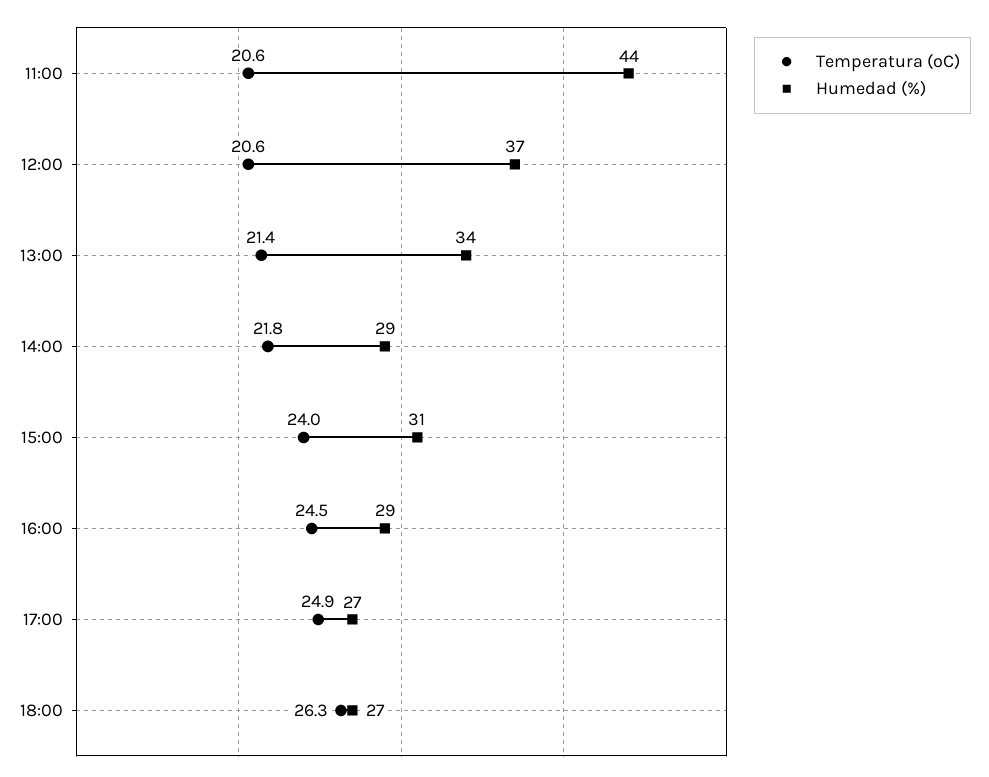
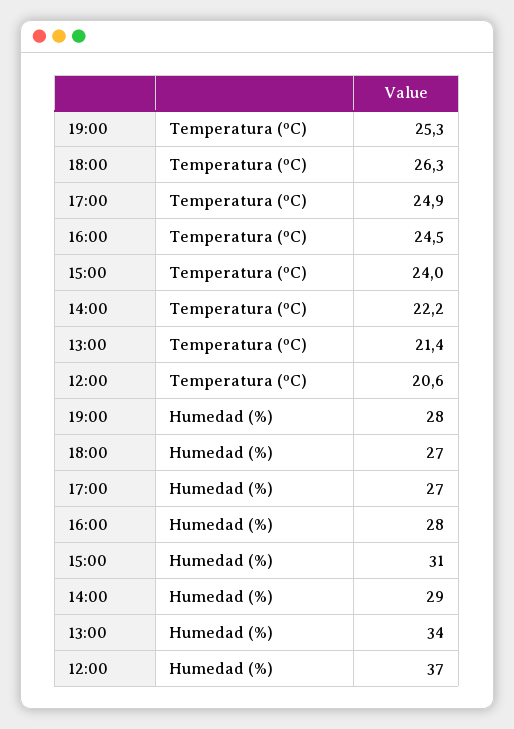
Temperatura (ºC), 11:00: 20.6 -> none
Humedad (%), 11:00: 44 -> none
Temperatura (ºC), 14:00: 21.8 -> 22.2
Humedad (%), 16:00: 29 -> 28
Temperatura (ºC), 19:00: none -> 25.3
Humedad (%), 19:00: none -> 28

